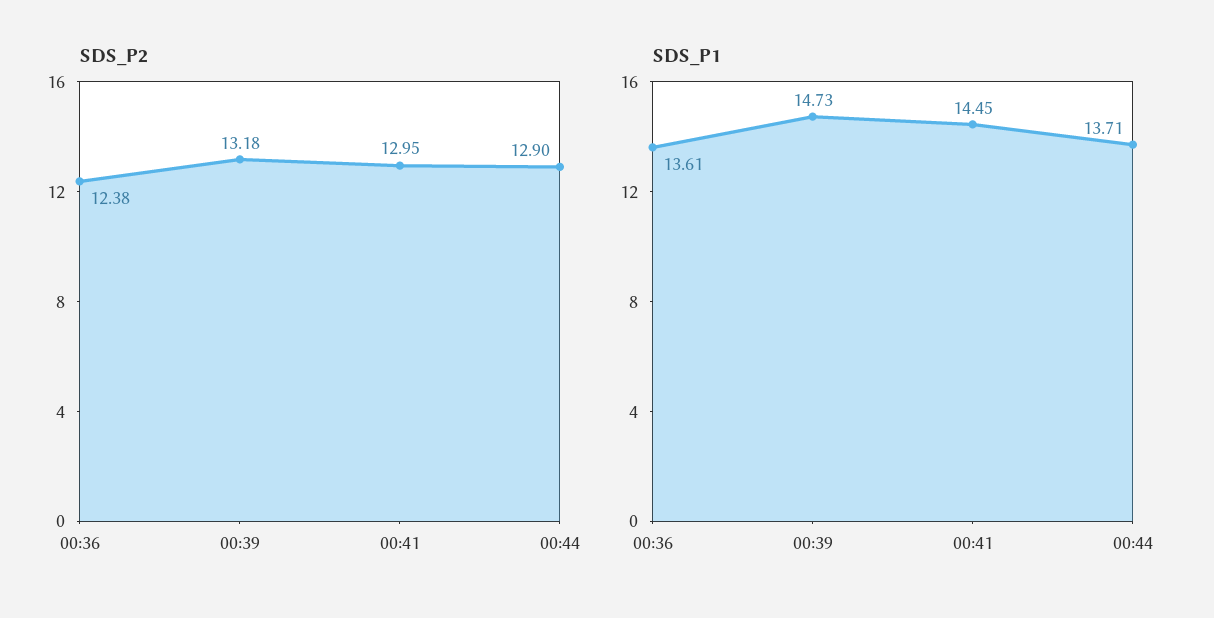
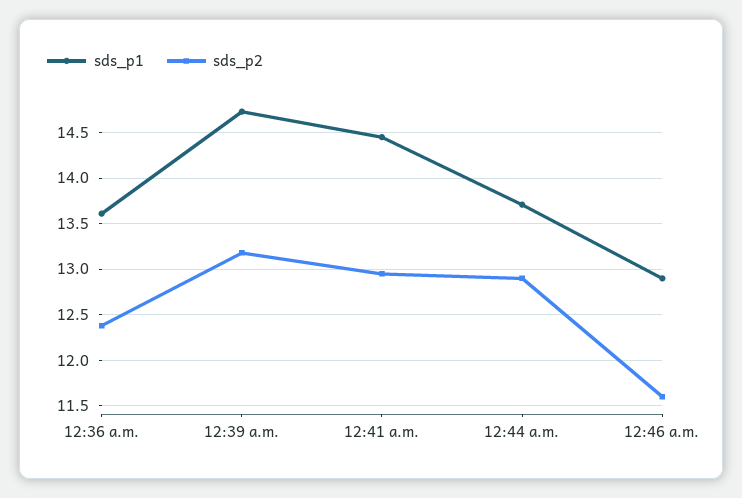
SDS_P1, 12:46 a.m.: none -> 12.9
SDS_P2, 12:46 a.m.: none -> 11.6

